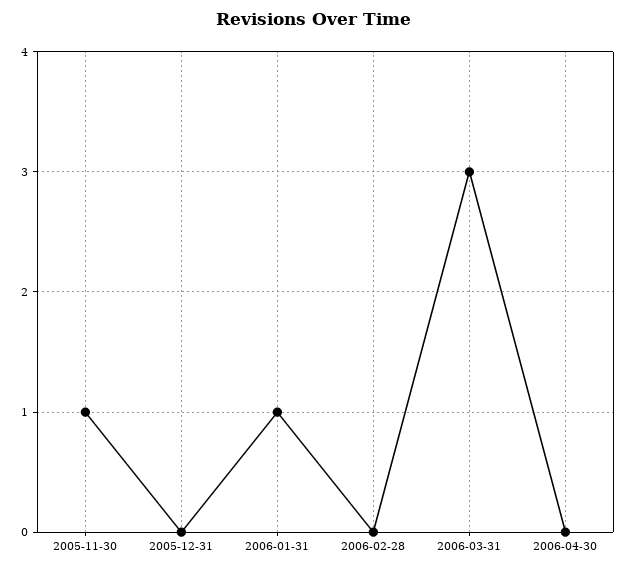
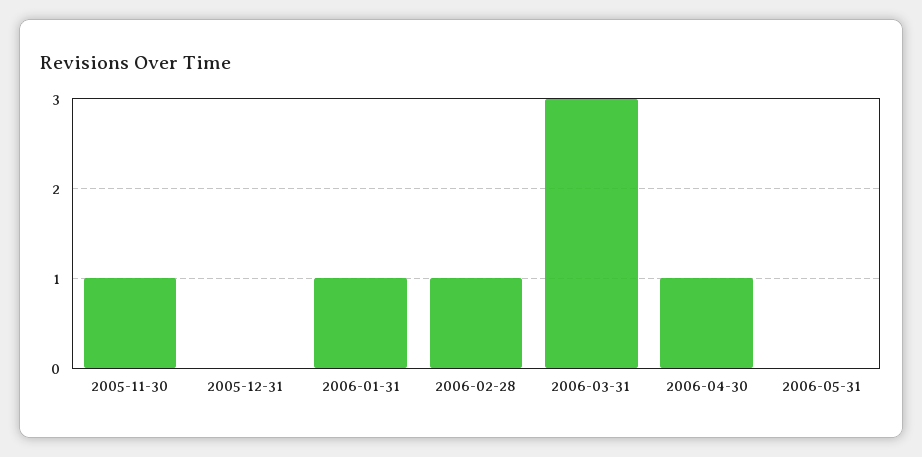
2006-02-28: 0 -> 1
2006-04-30: 0 -> 1
2006-05-31: none -> 0

